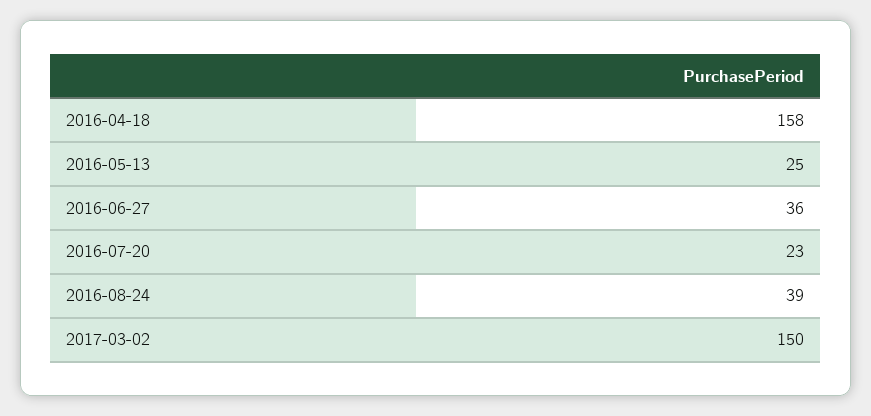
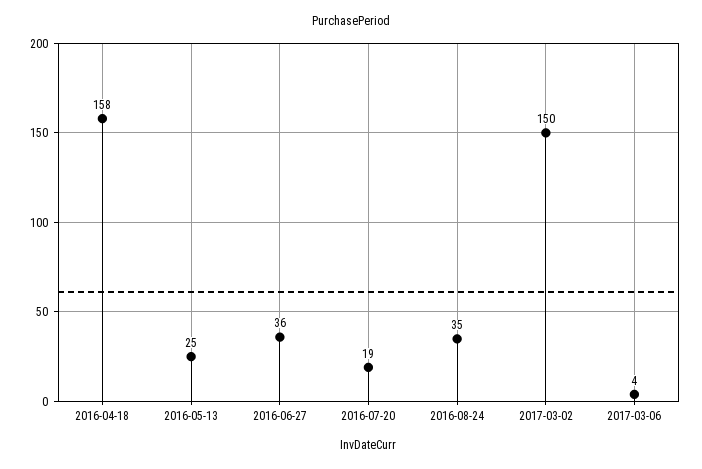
2016-07-20: 23 -> 19
2016-08-24: 39 -> 35
2017-03-06: none -> 4

